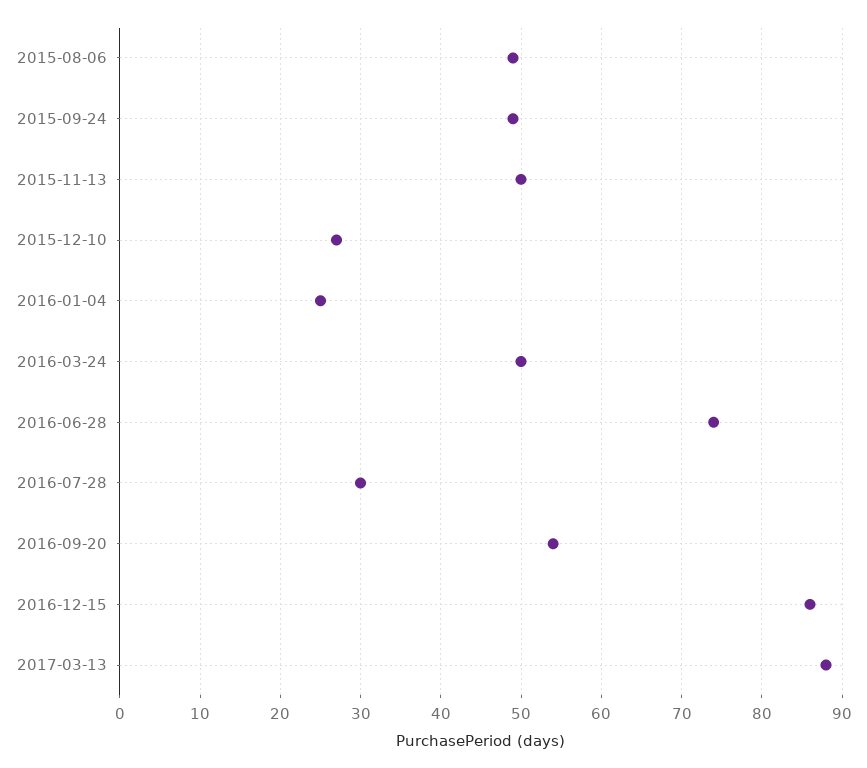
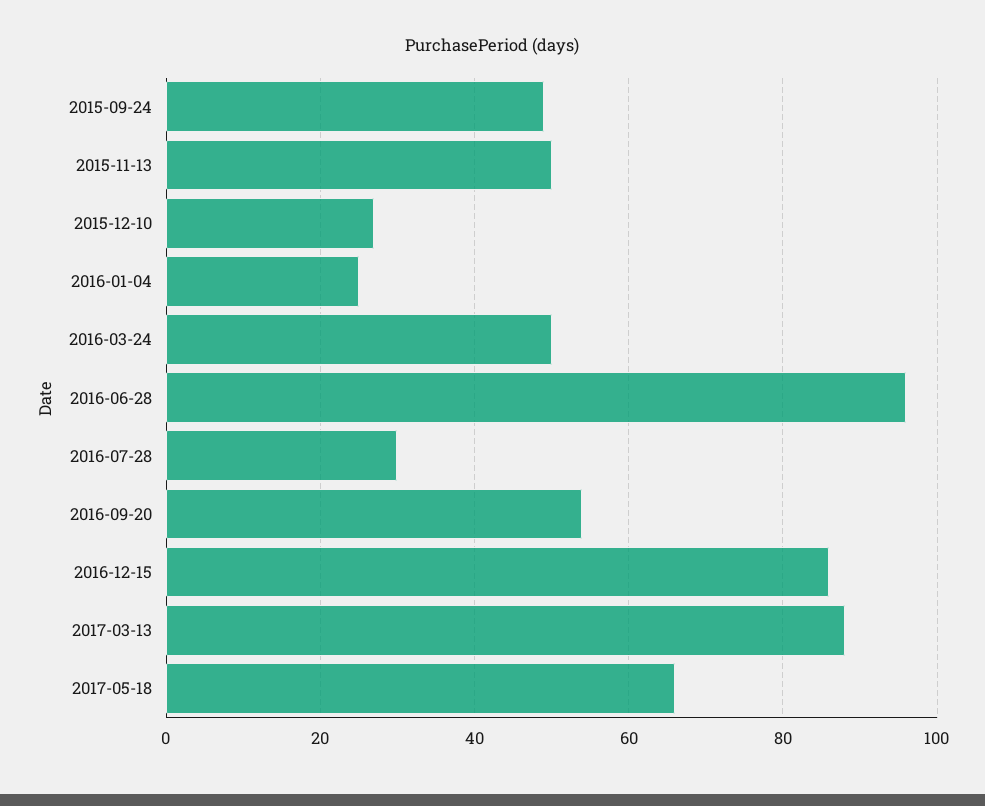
2015-08-06: 49 -> none
2016-06-28: 74 -> 95
2017-05-18: none -> 65

